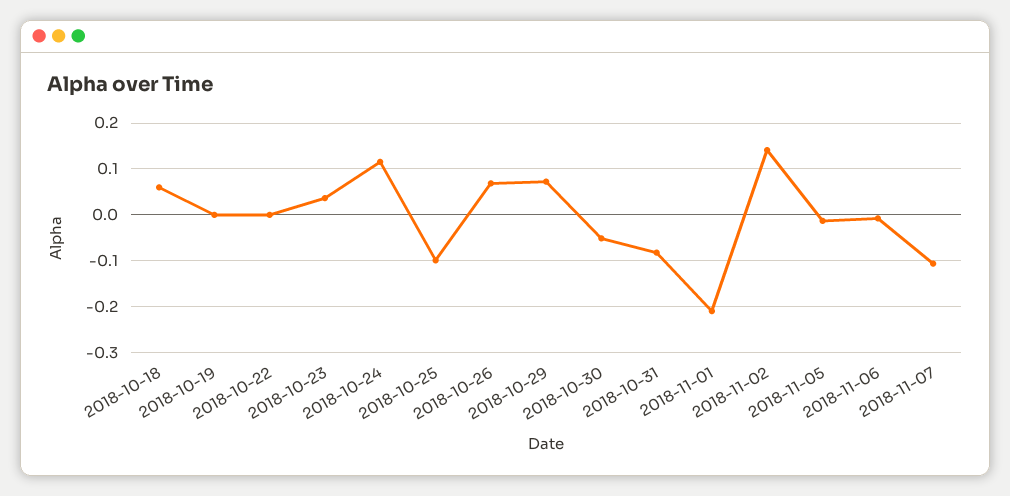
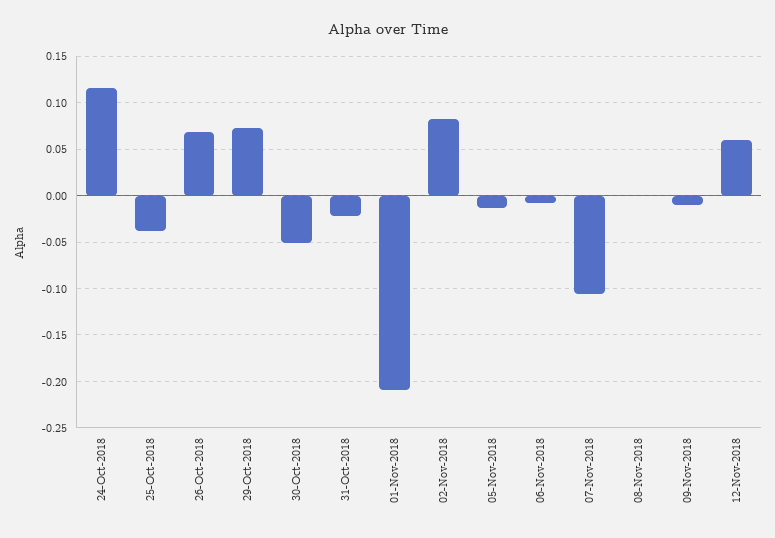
2018-10-18: 0.06 -> none
2018-10-19: 0 -> none
2018-10-22: 0 -> none
2018-10-23: 0.04 -> none
2018-10-25: -0.1 -> -0.04
2018-10-31: -0.08 -> -0.02
2018-11-02: 0.14 -> 0.08
08-Nov-2018: none -> 0
09-Nov-2018: none -> -0.01
12-Nov-2018: none -> 0.06

